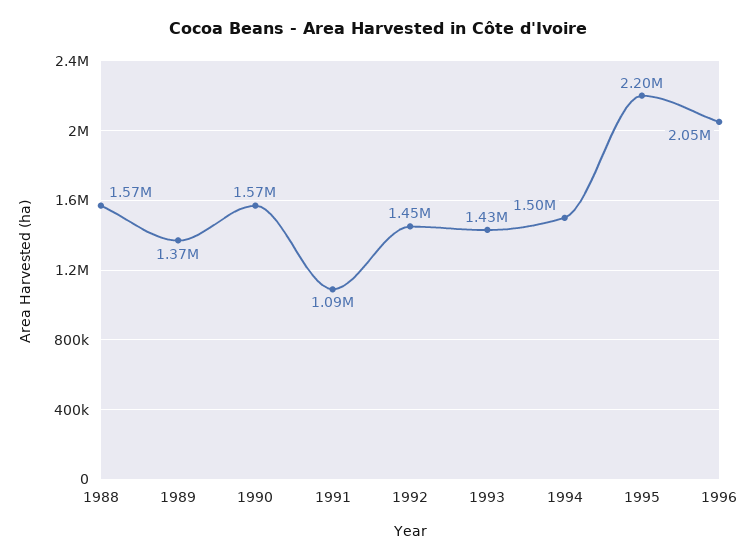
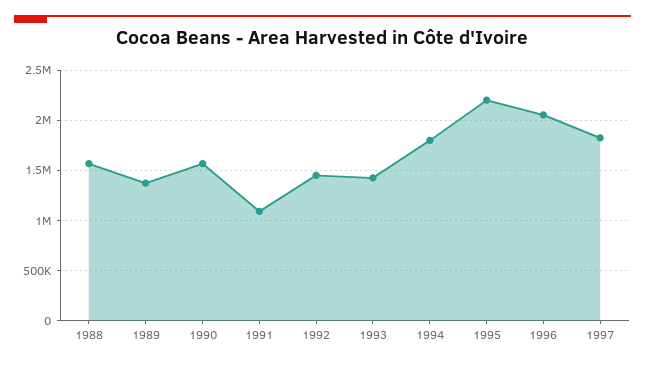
1994: 1500000 -> 1800000
1997: none -> 1800000

